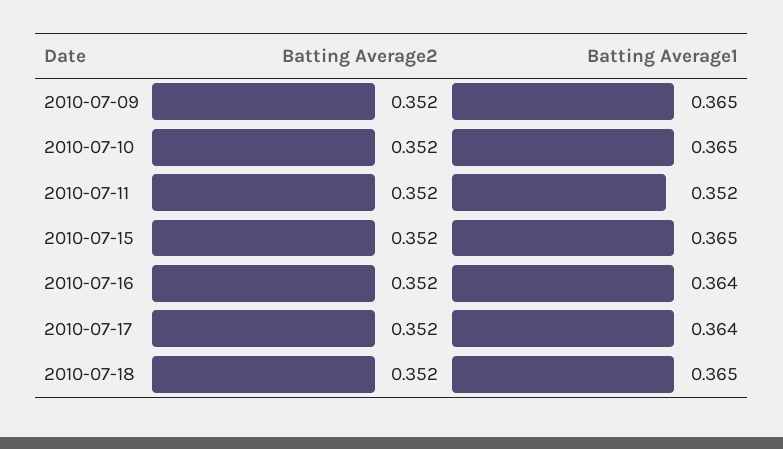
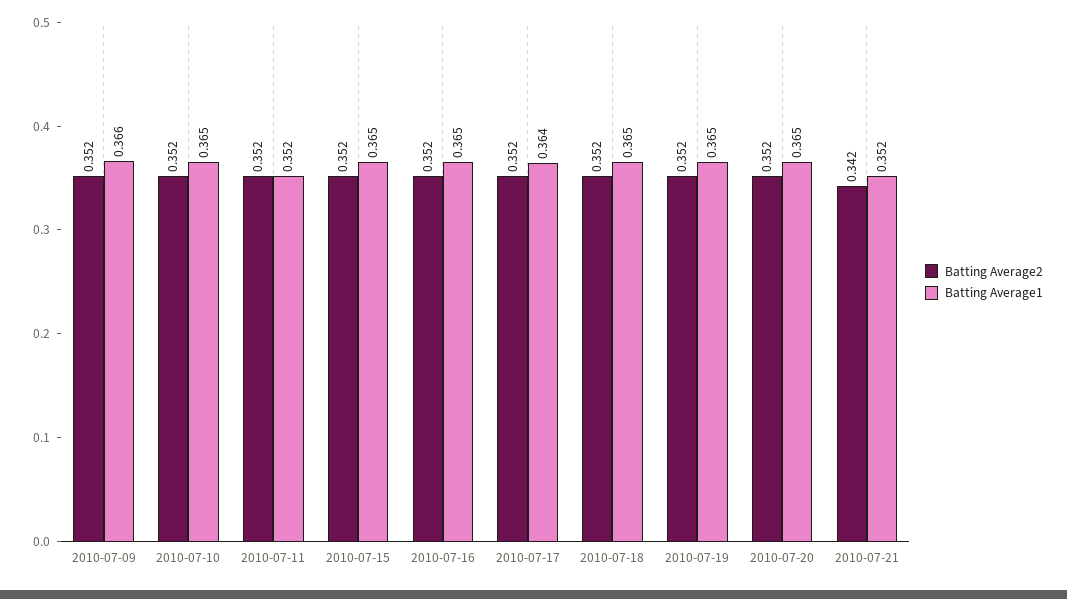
Batting Average1, 2010-07-09: 0.365 -> 0.366
Batting Average1, 2010-07-16: 0.364 -> 0.365
Batting Average2, 2010-07-19: none -> 0.352
Batting Average1, 2010-07-19: none -> 0.365
Batting Average2, 2010-07-20: none -> 0.352
Batting Average1, 2010-07-20: none -> 0.365
Batting Average2, 2010-07-21: none -> 0.342
Batting Average1, 2010-07-21: none -> 0.352

